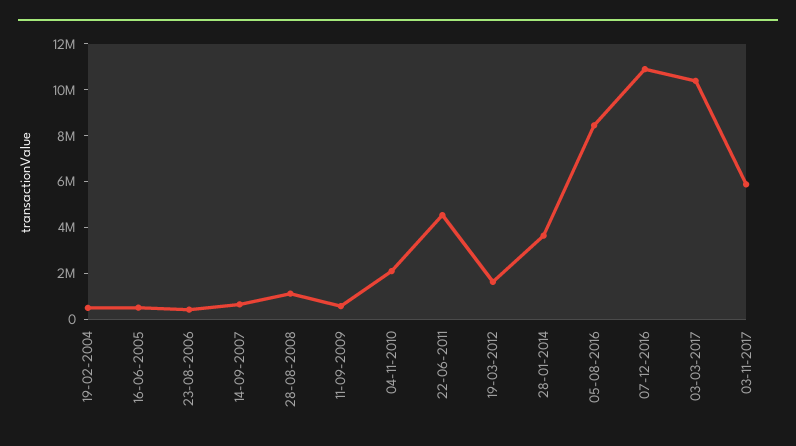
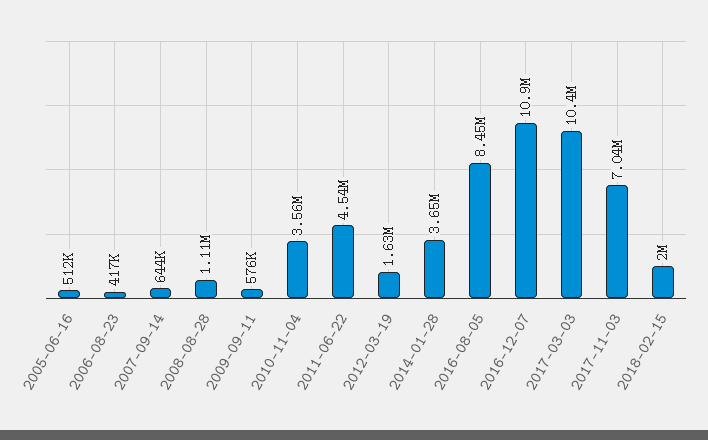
19-02-2004: 500000 -> none
04-11-2010: 2000000 -> 3560000
03-11-2017: 6000000 -> 7040000
2018-02-15: none -> 2000000

